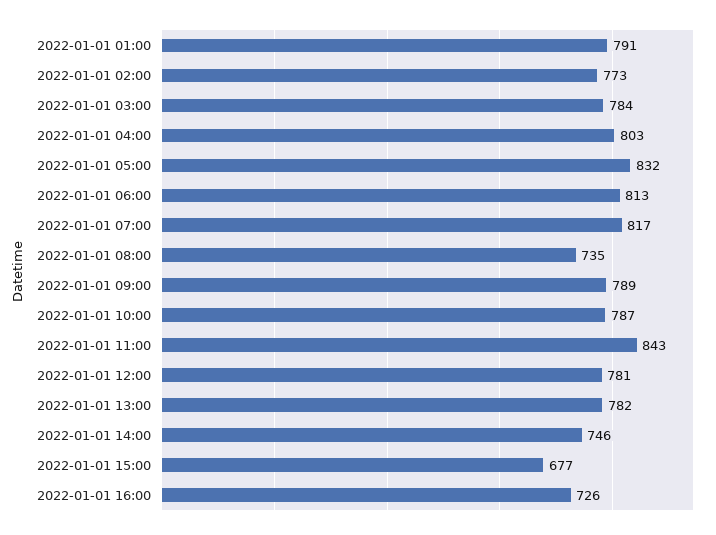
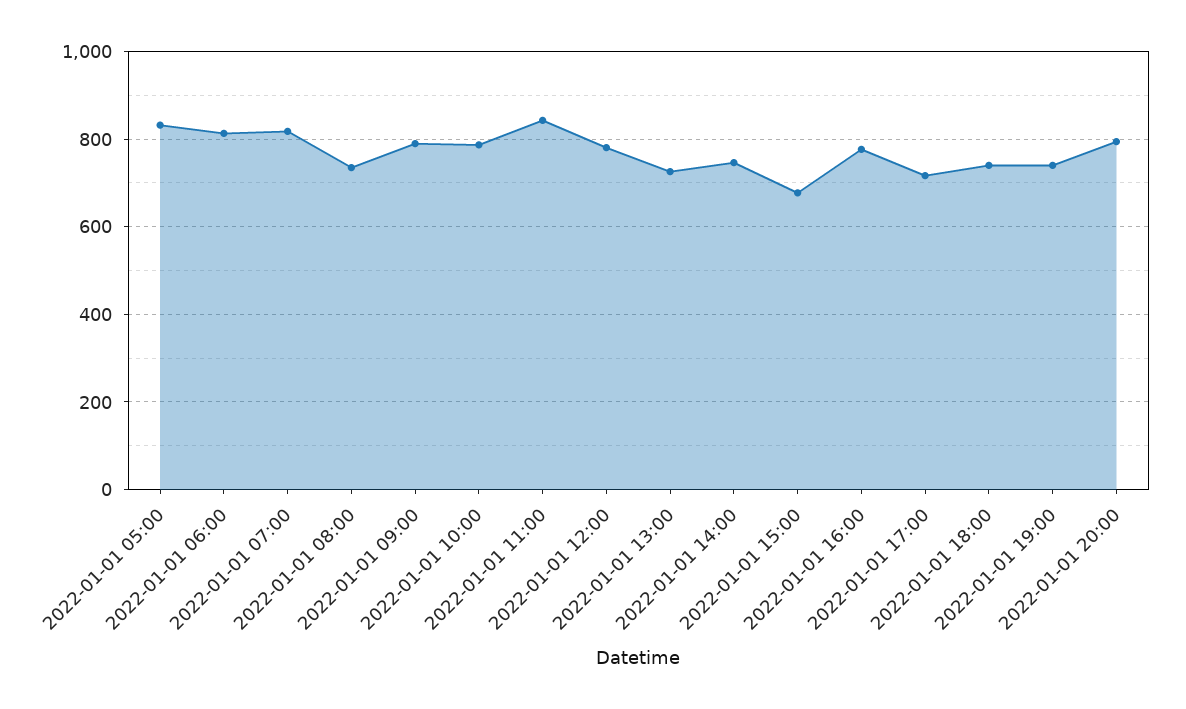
2022-01-01 01:00: 791 -> none
2022-01-01 02:00: 773 -> none
2022-01-01 03:00: 784 -> none
2022-01-01 04:00: 803 -> none
2022-01-01 13:00: 782 -> 720
2022-01-01 16:00: 726 -> 780
2022-01-01 17:00: none -> 720
2022-01-01 18:00: none -> 740
2022-01-01 19:00: none -> 740
2022-01-01 20:00: none -> 800

